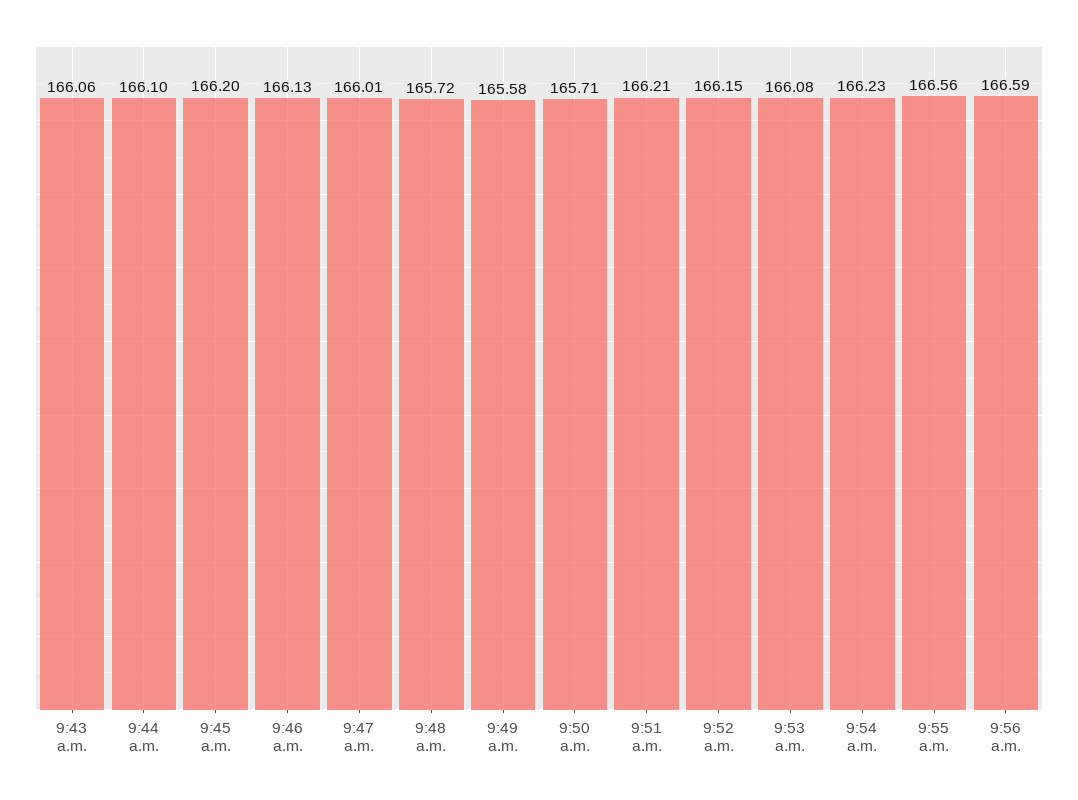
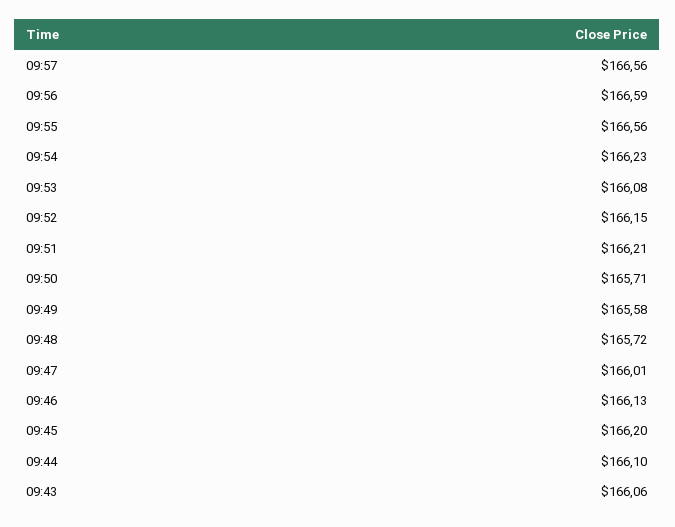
09:57: none -> 166.56

